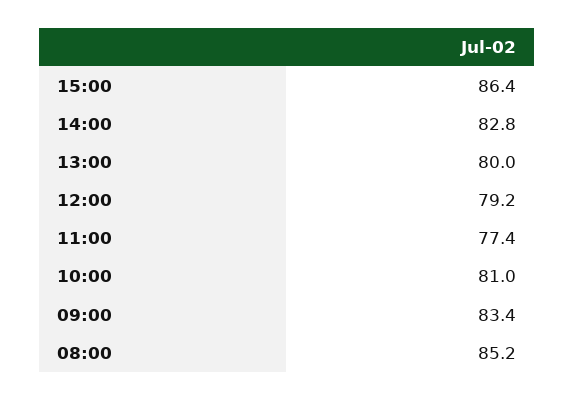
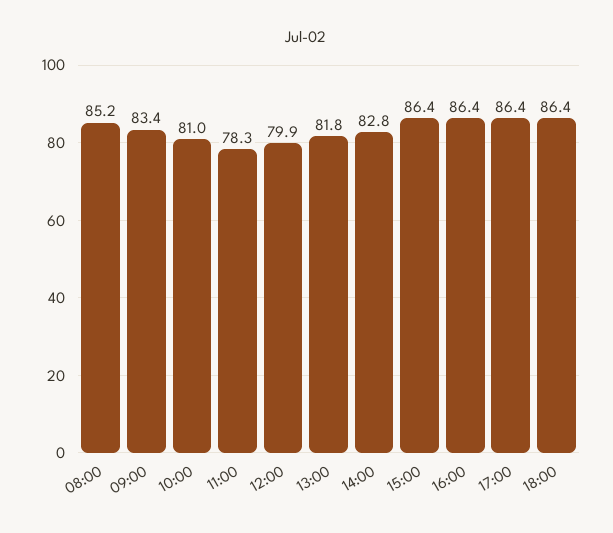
13:00: 80 -> 81.8
12:00: 79.2 -> 79.9
11:00: 77.4 -> 78.3
16:00: none -> 86.4
17:00: none -> 86.4
18:00: none -> 86.4

